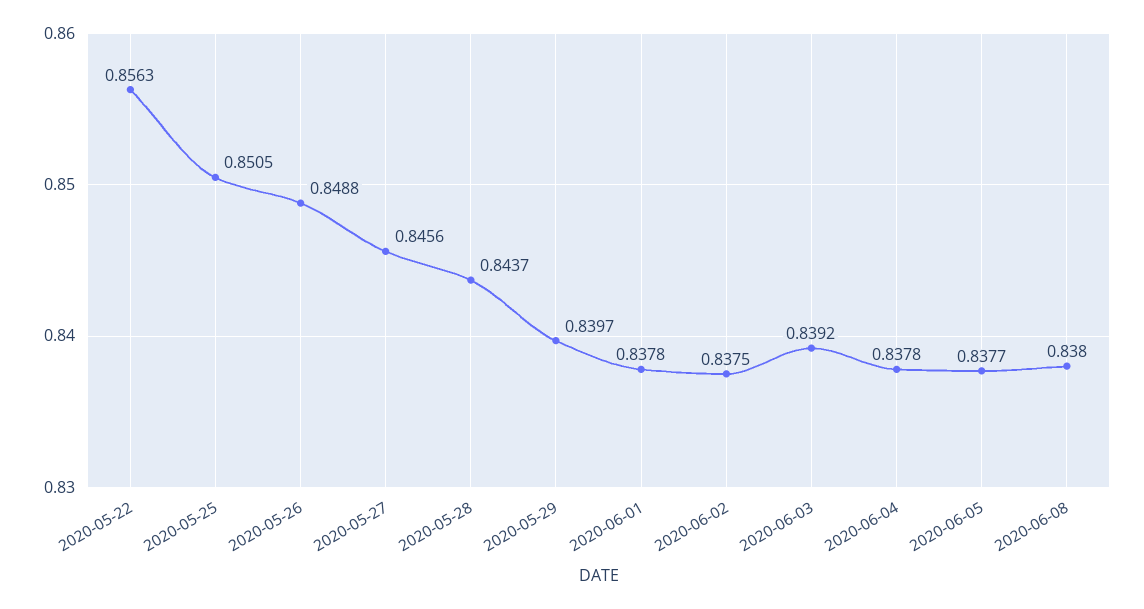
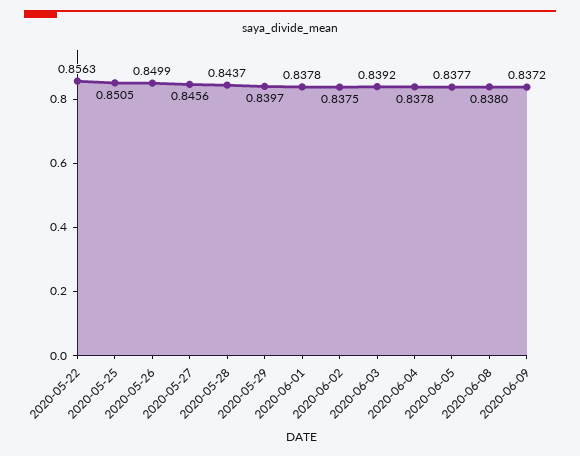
2020-05-26: 0.8488 -> 0.8499
2020-06-09: none -> 0.8372

